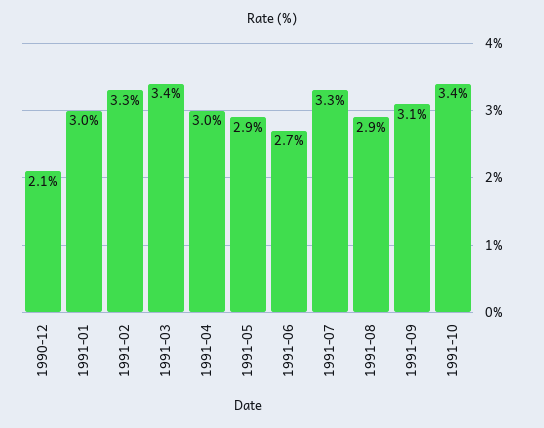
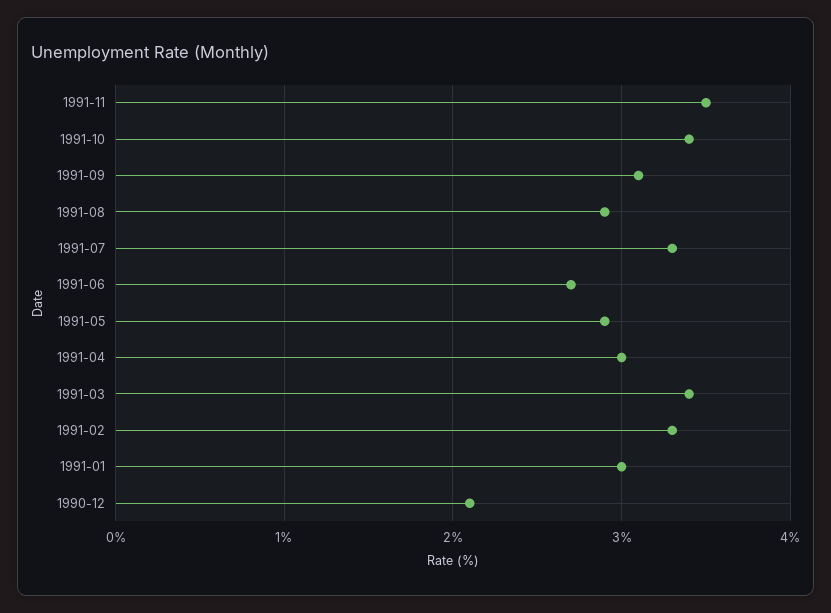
1991-11: none -> 3.5

